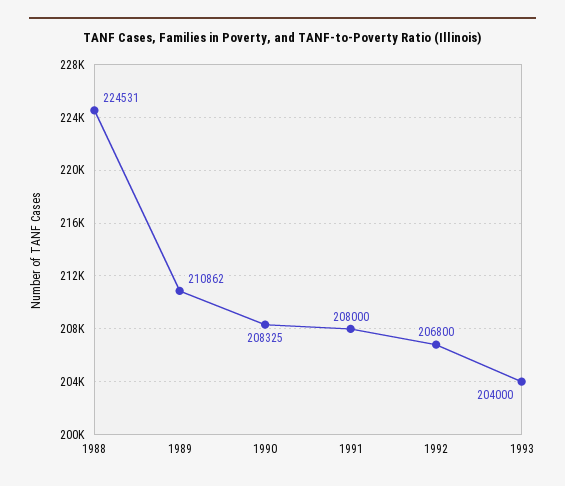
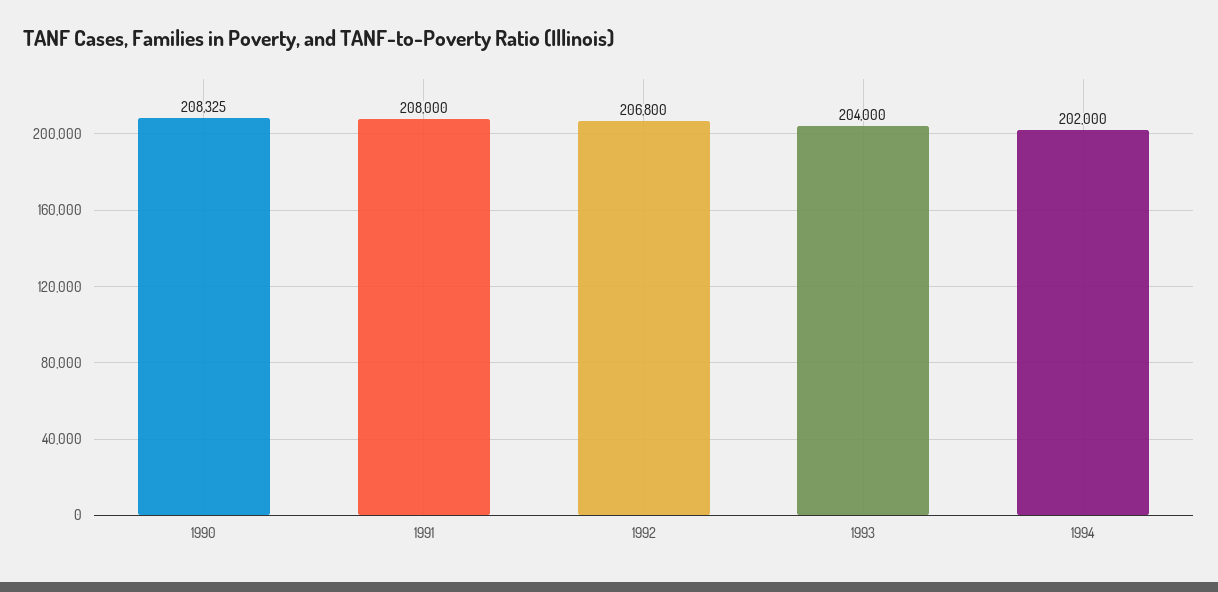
1988: 224531 -> none
1989: 210862 -> none
1994: none -> 202000

